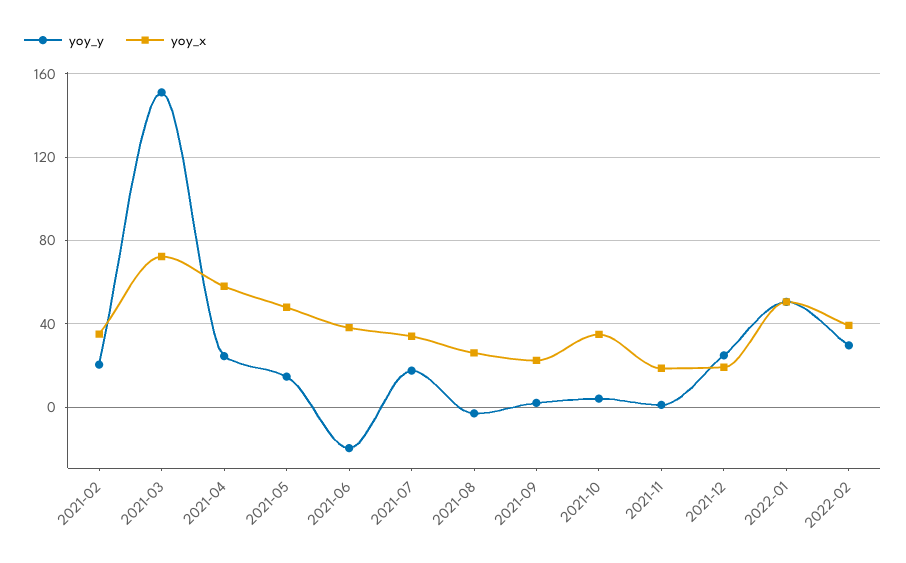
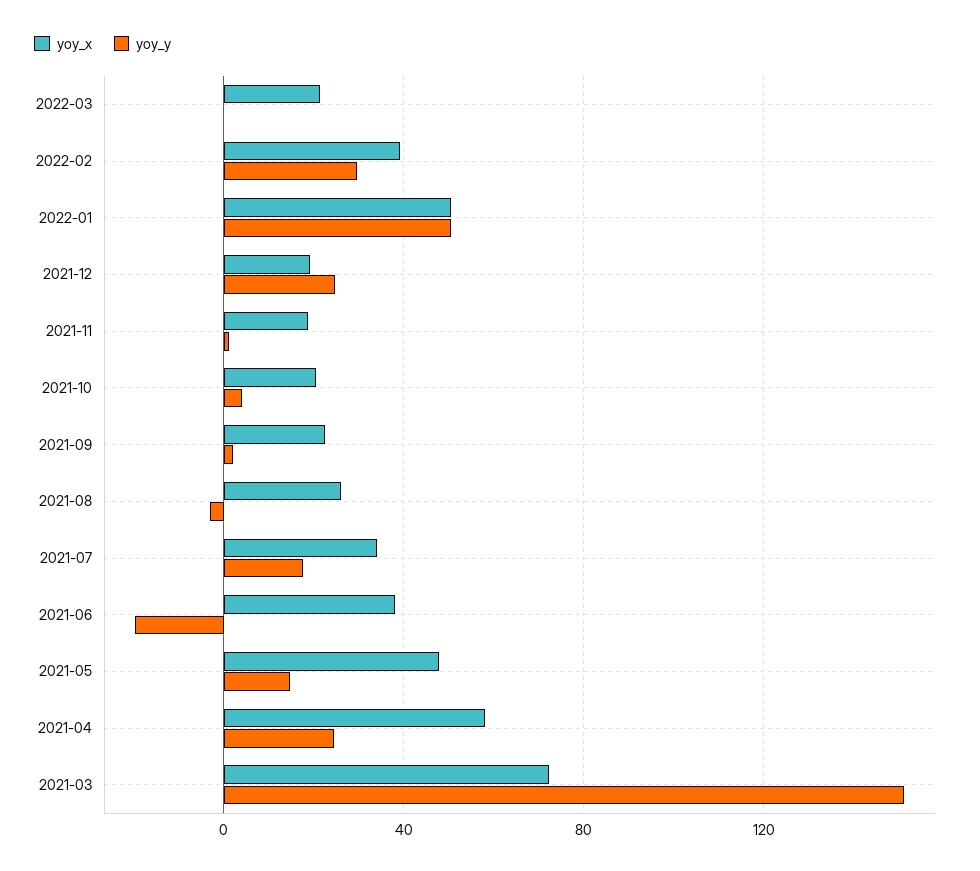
yoy_y, 2021-02: 20 -> none
yoy_x, 2021-02: 35 -> none
yoy_x, 2021-10: 35 -> 20
yoy_x, 2022-03: none -> 20
yoy_y, 2022-03: none -> 0

